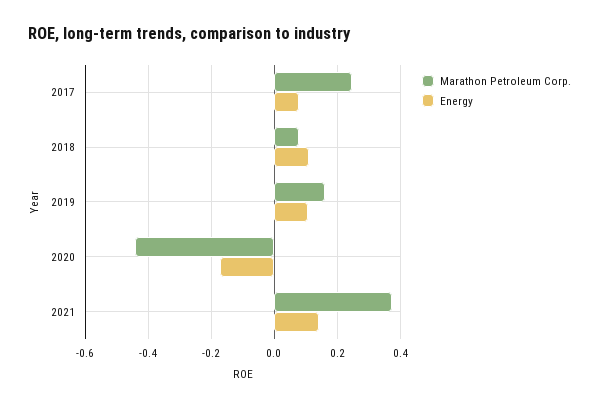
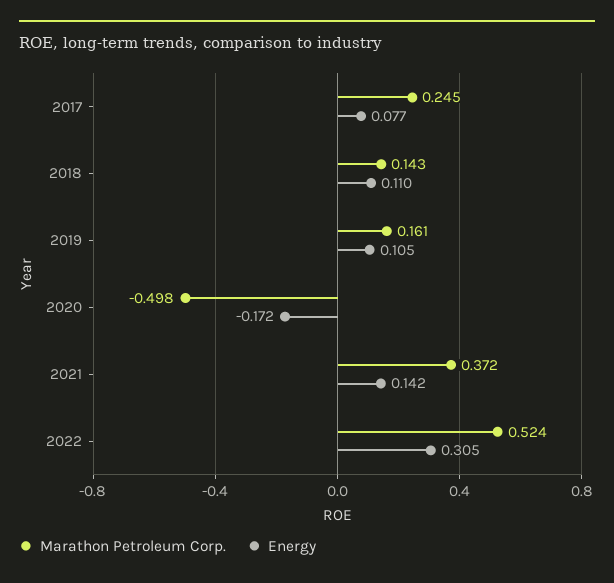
Marathon Petroleum Corp., 2018: 0.08 -> 0.143
Marathon Petroleum Corp., 2020: -0.44 -> -0.498
Marathon Petroleum Corp., 2022: none -> 0.524
Energy, 2022: none -> 0.305

